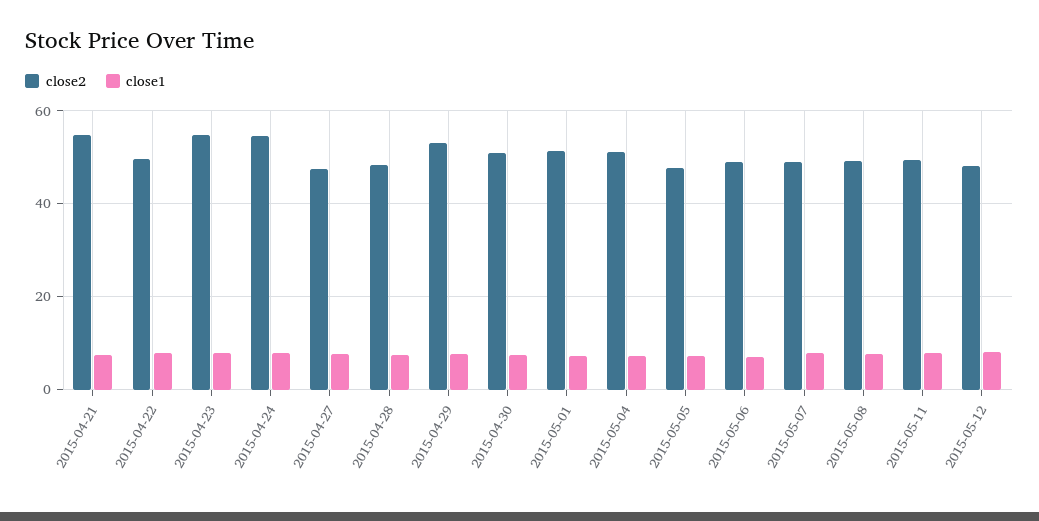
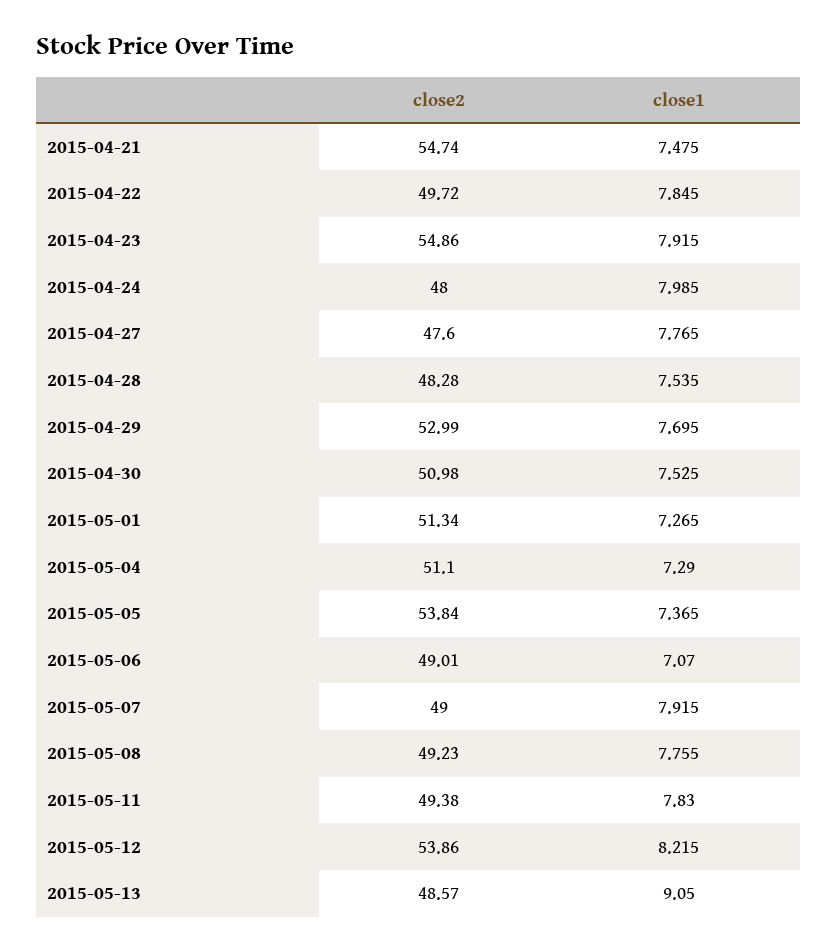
close2, 2015-04-24: 54 -> 48
close2, 2015-05-05: 48 -> 53.84
close2, 2015-05-12: 48 -> 53.86
close2, 2015-05-13: none -> 48.57
close1, 2015-05-13: none -> 9.05

